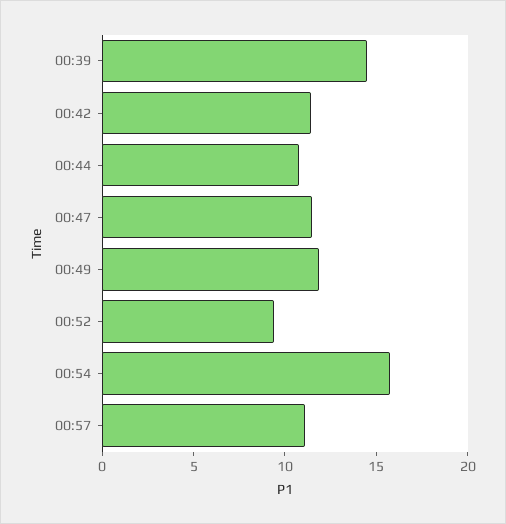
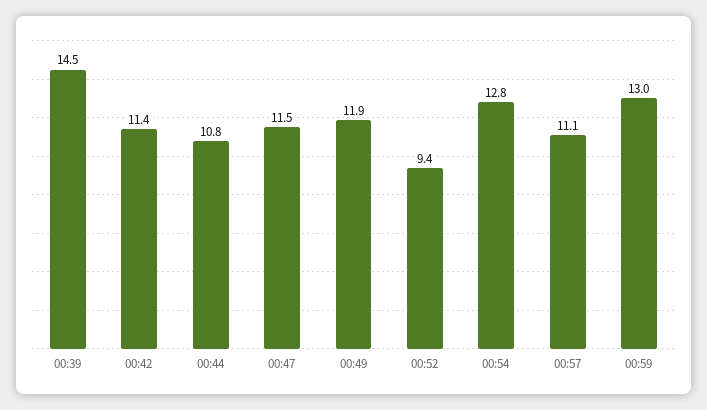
00:54: 16 -> 12.8
00:59: none -> 13

